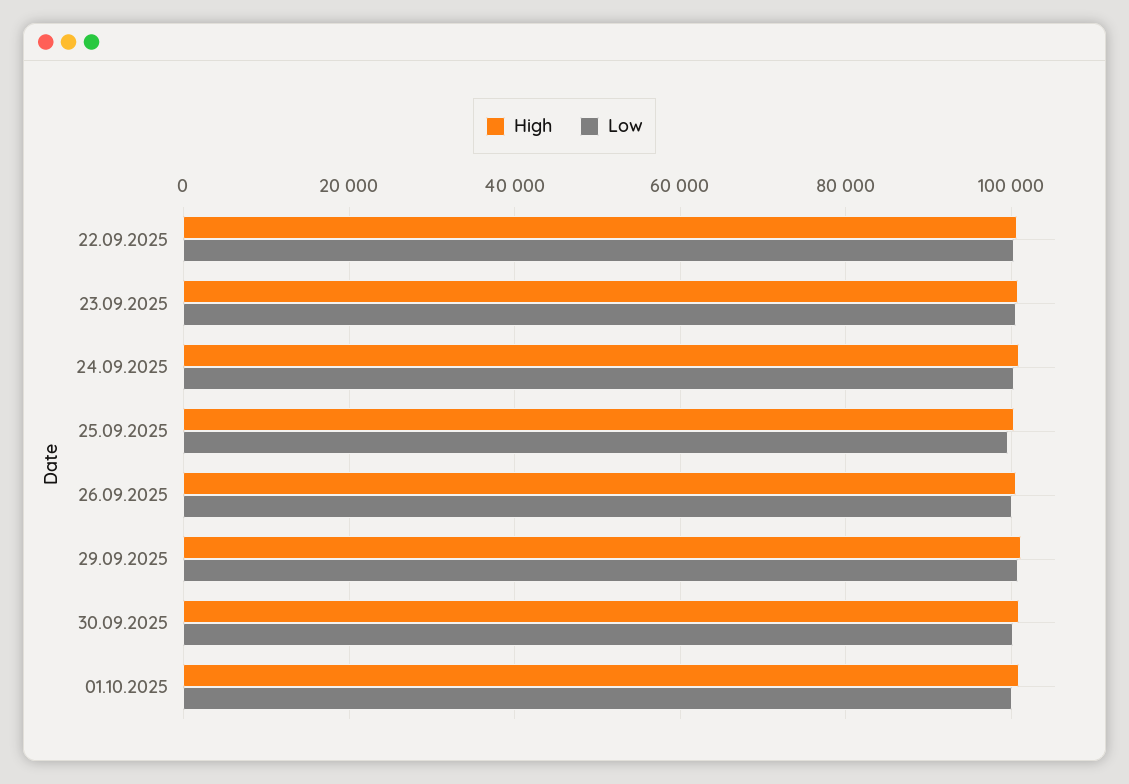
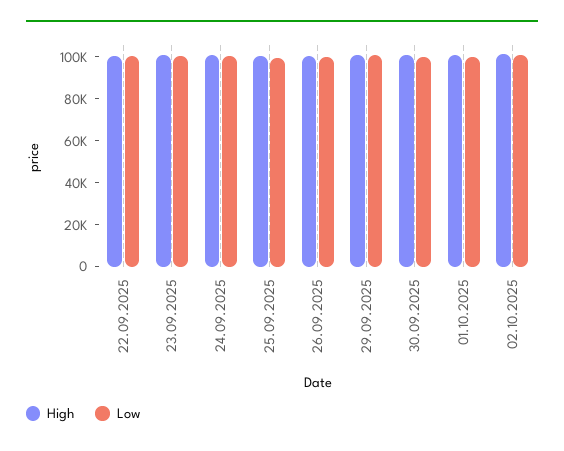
High, 02.10.2025: none -> 100000
Low, 02.10.2025: none -> 100000

